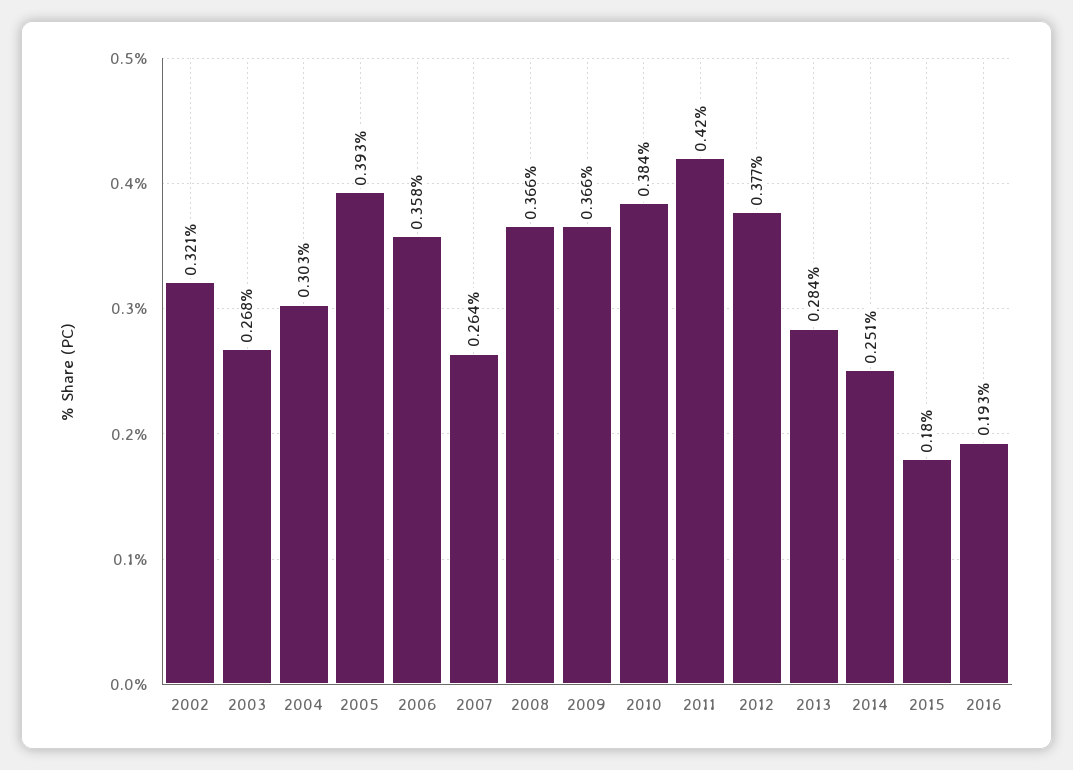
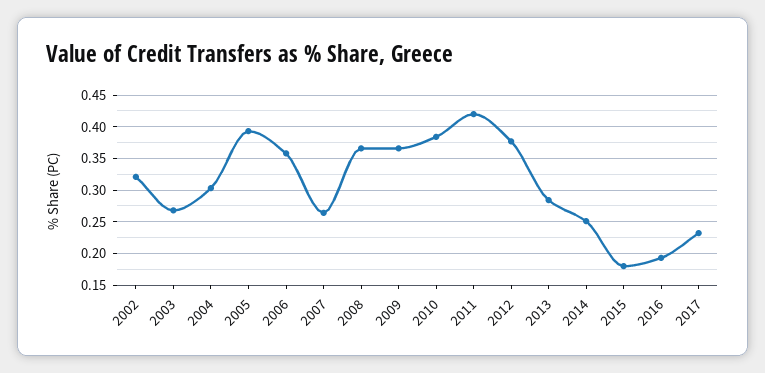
2017: none -> 0.23

